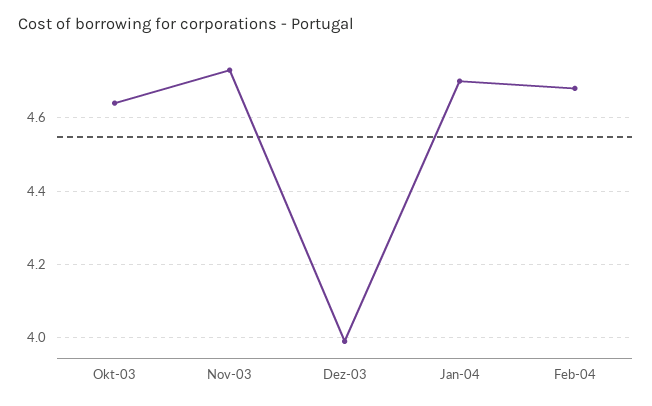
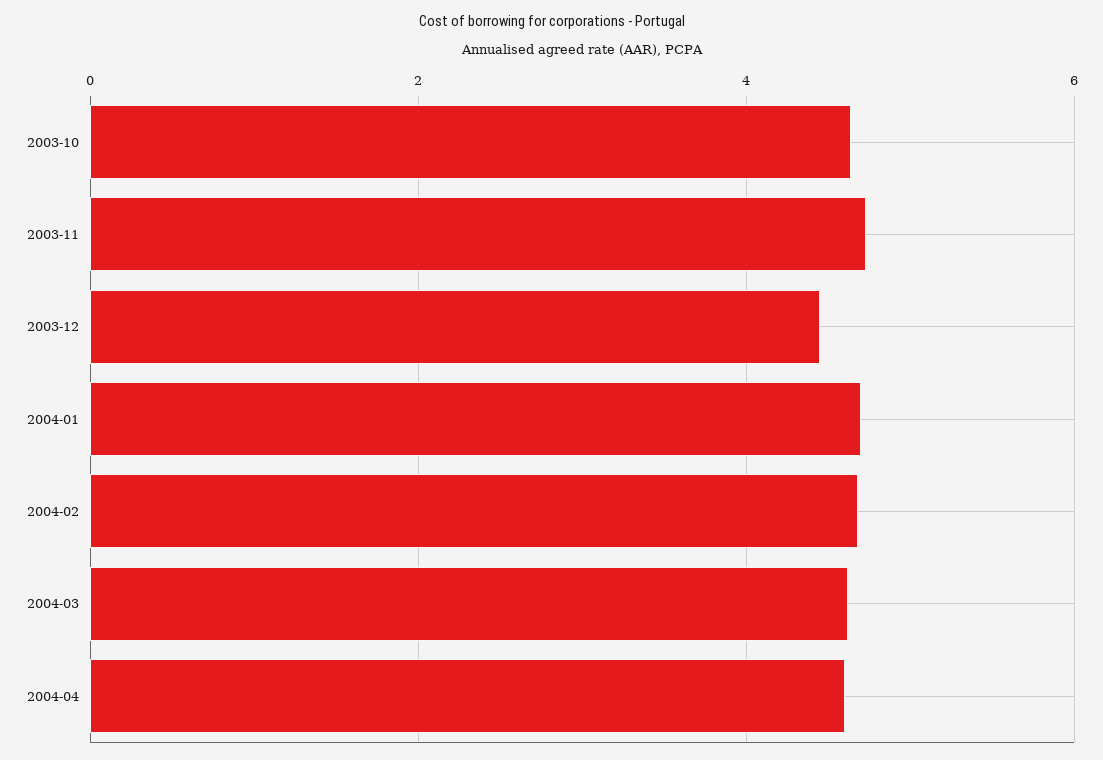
Dez-03: 4 -> 4.4
2004-03: none -> 4.6
2004-04: none -> 4.6

